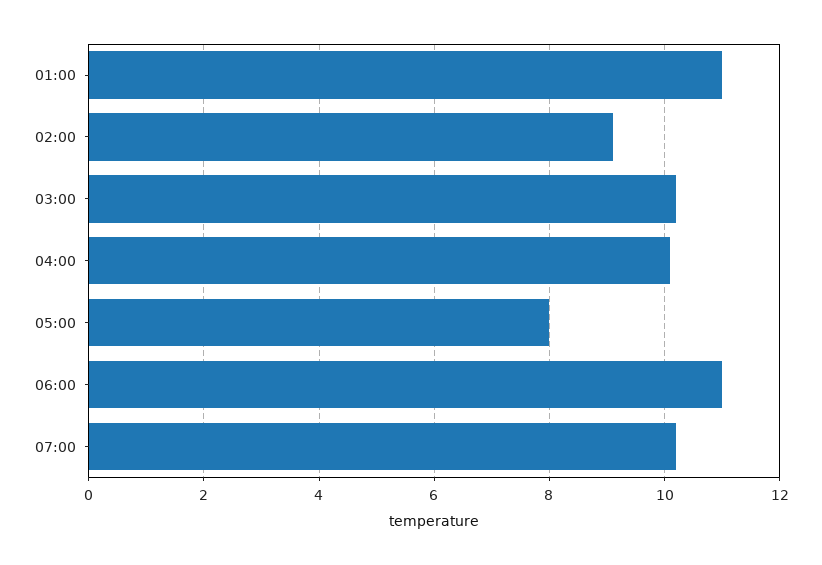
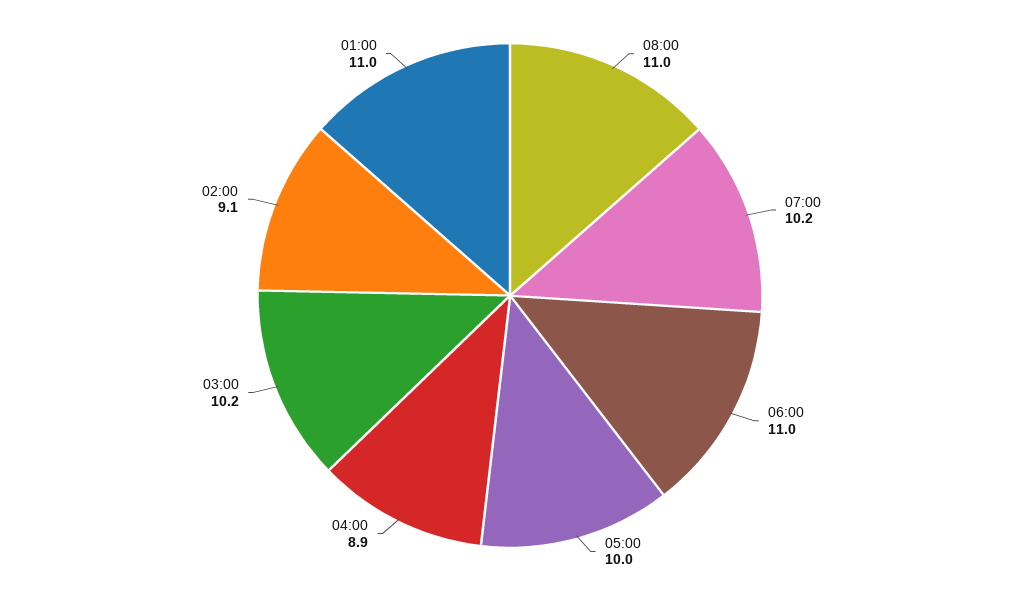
04:00: 10 -> 8.9
05:00: 8 -> 10
08:00: none -> 11

